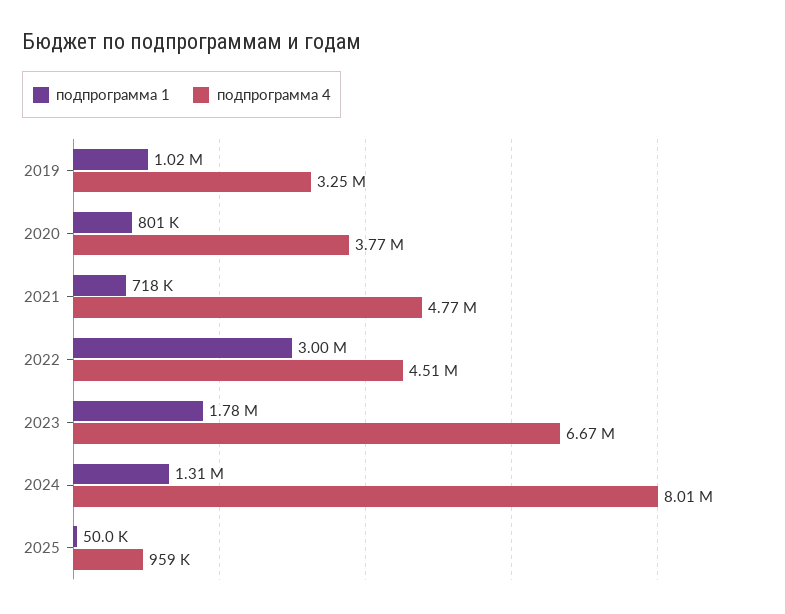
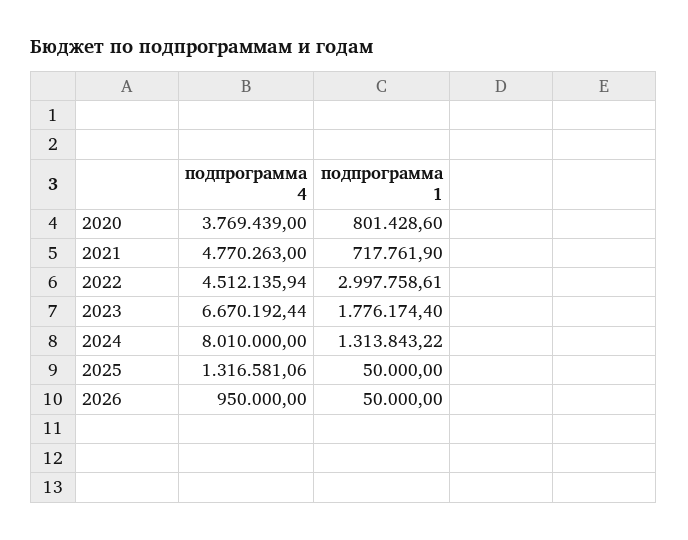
подпрограмма 1, 2019: 1020000 -> none
подпрограмма 4, 2019: 3250000 -> none
подпрограмма 4, 2025: 959000 -> 1316581.06
подпрограмма 4, 2026: none -> 950000
подпрограмма 1, 2026: none -> 50000

